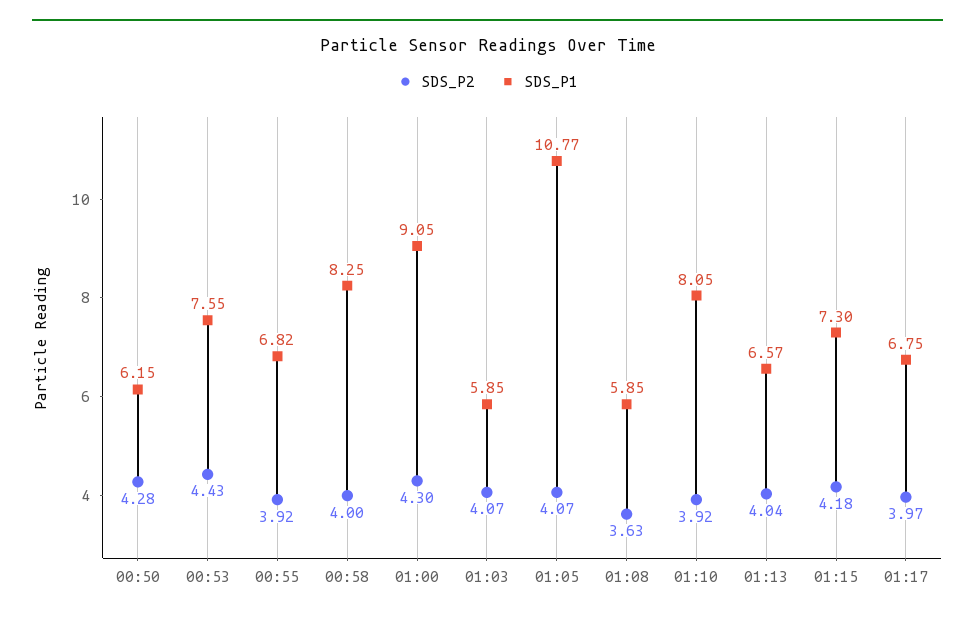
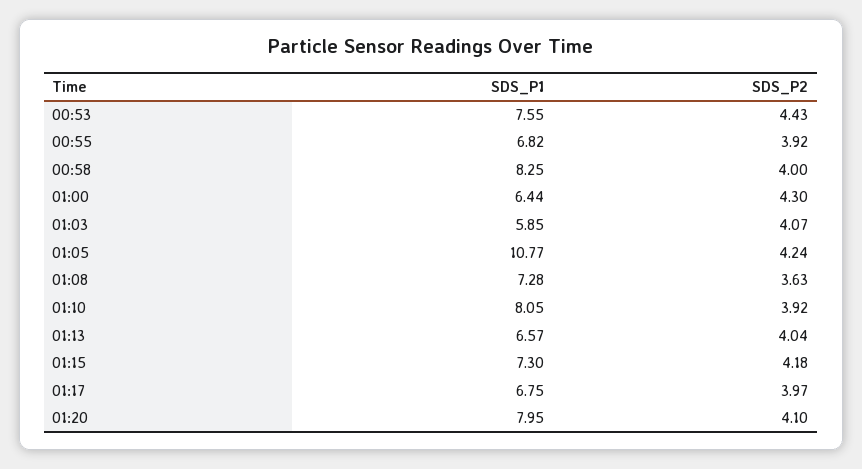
SDS_P2, 00:50: 4.28 -> none
SDS_P1, 00:50: 6.15 -> none
SDS_P1, 01:00: 9.05 -> 6.44
SDS_P2, 01:05: 4.07 -> 4.24
SDS_P1, 01:08: 5.85 -> 7.28
SDS_P1, 01:20: none -> 7.95
SDS_P2, 01:20: none -> 4.1

